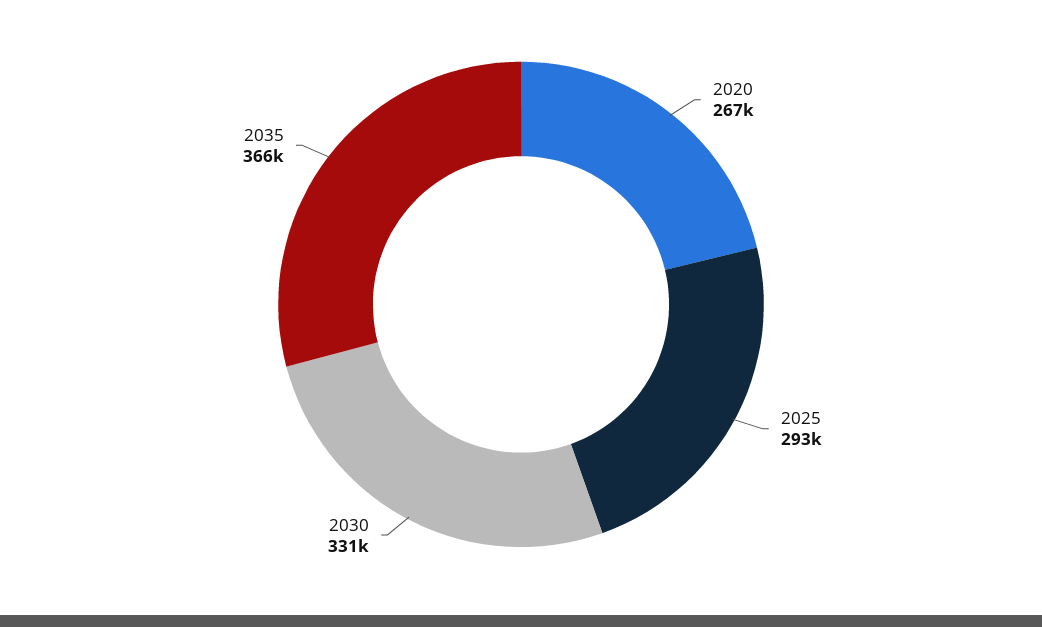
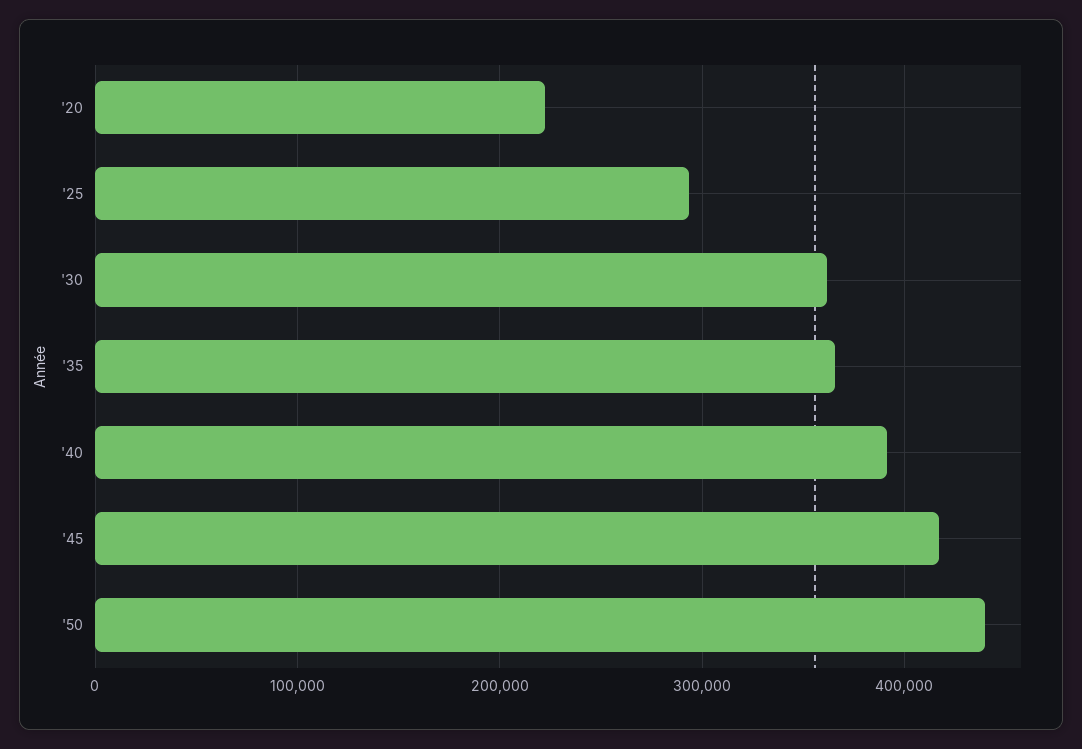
2020: 267000 -> 220000
2030: 331000 -> 360000
'40: none -> 390000
'45: none -> 420000
'50: none -> 440000

